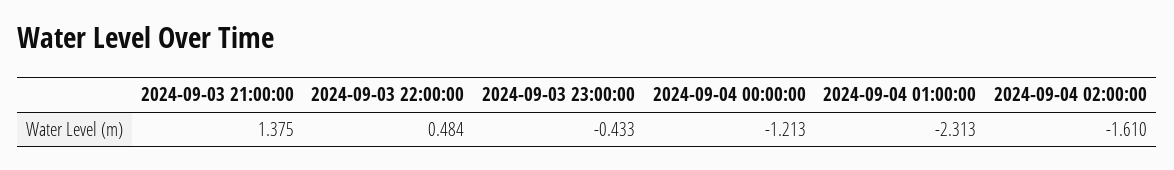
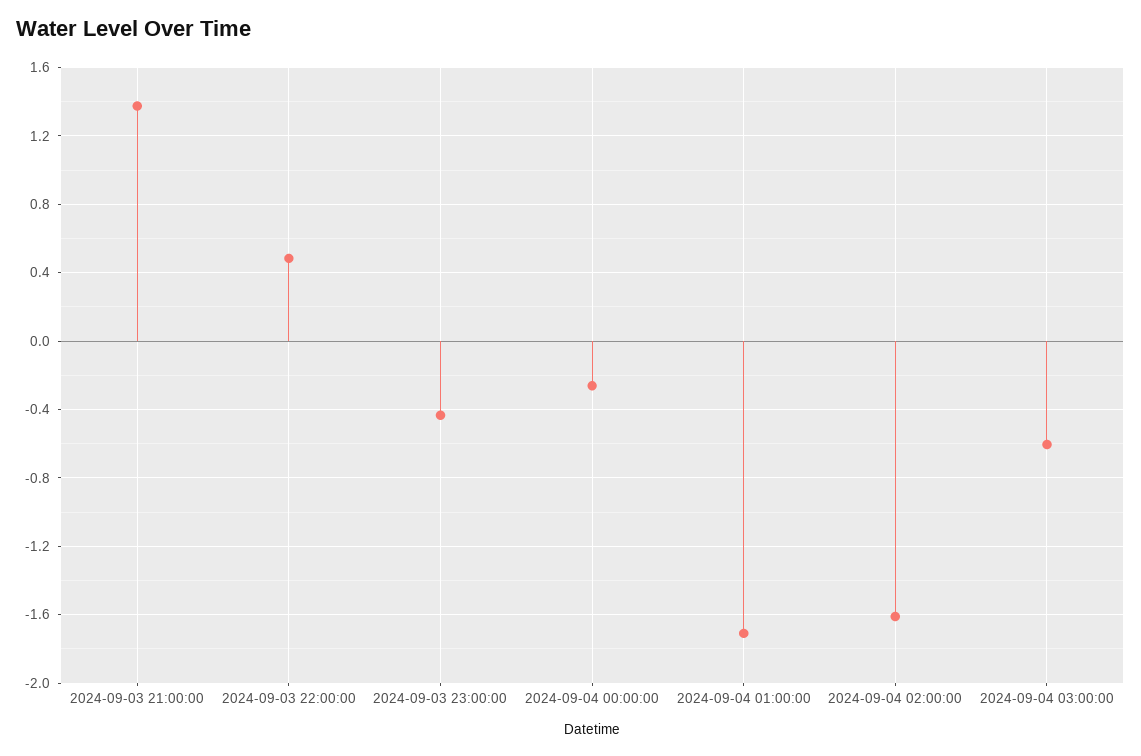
2024-09-04 00:00:00: -1.213 -> -0.25
2024-09-04 01:00:00: -2.313 -> -1.7
2024-09-04 03:00:00: none -> -0.6

